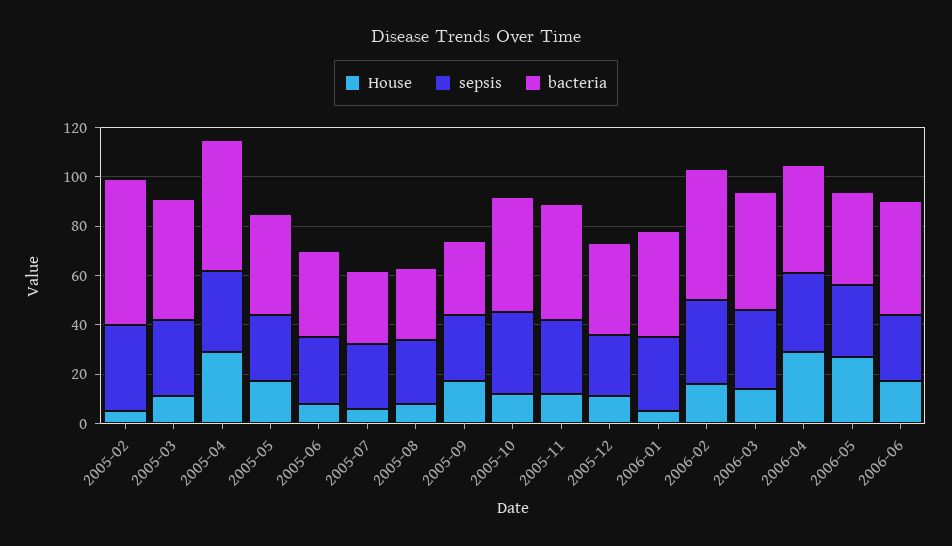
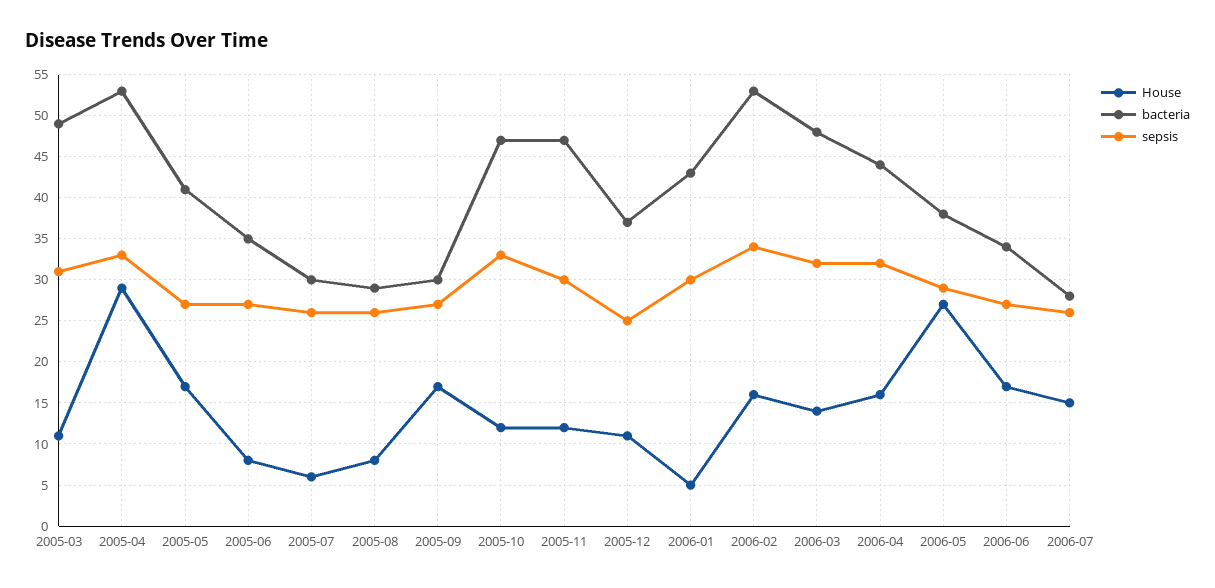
House, 2005-02: 5 -> none
sepsis, 2005-02: 35 -> none
bacteria, 2005-02: 60 -> none
House, 2006-04: 30 -> 16
bacteria, 2006-06: 45 -> 34
House, 2006-07: none -> 15
bacteria, 2006-07: none -> 28
sepsis, 2006-07: none -> 26

